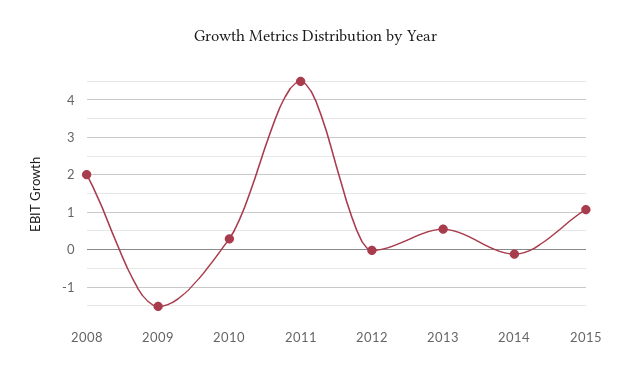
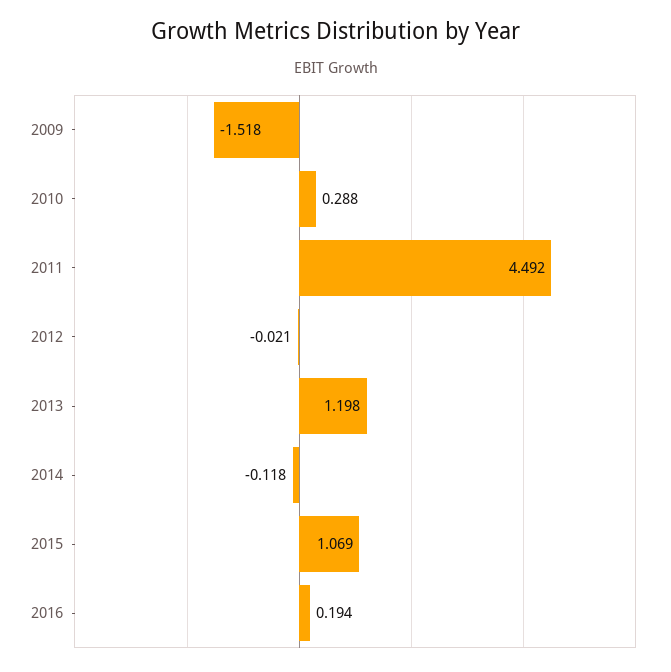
2008: 2 -> none
2013: 0.6 -> 1.198
2016: none -> 0.194

